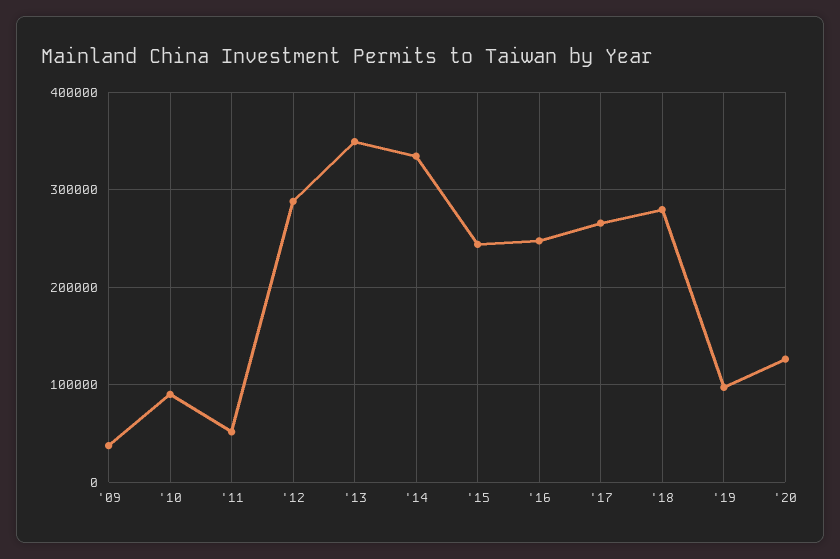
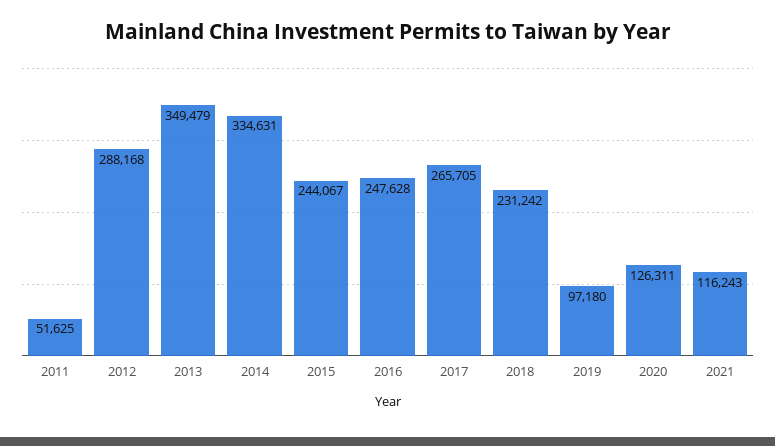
'09: 40000 -> none
'10: 90000 -> none
'18: 280000 -> 231242
2021: none -> 116243

